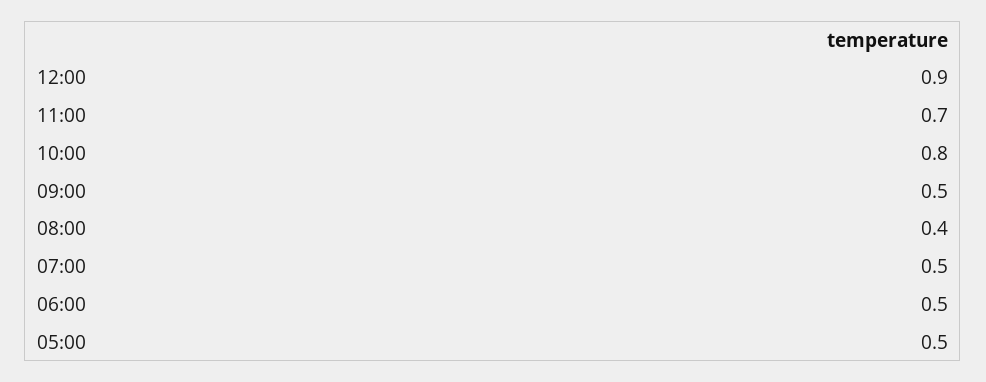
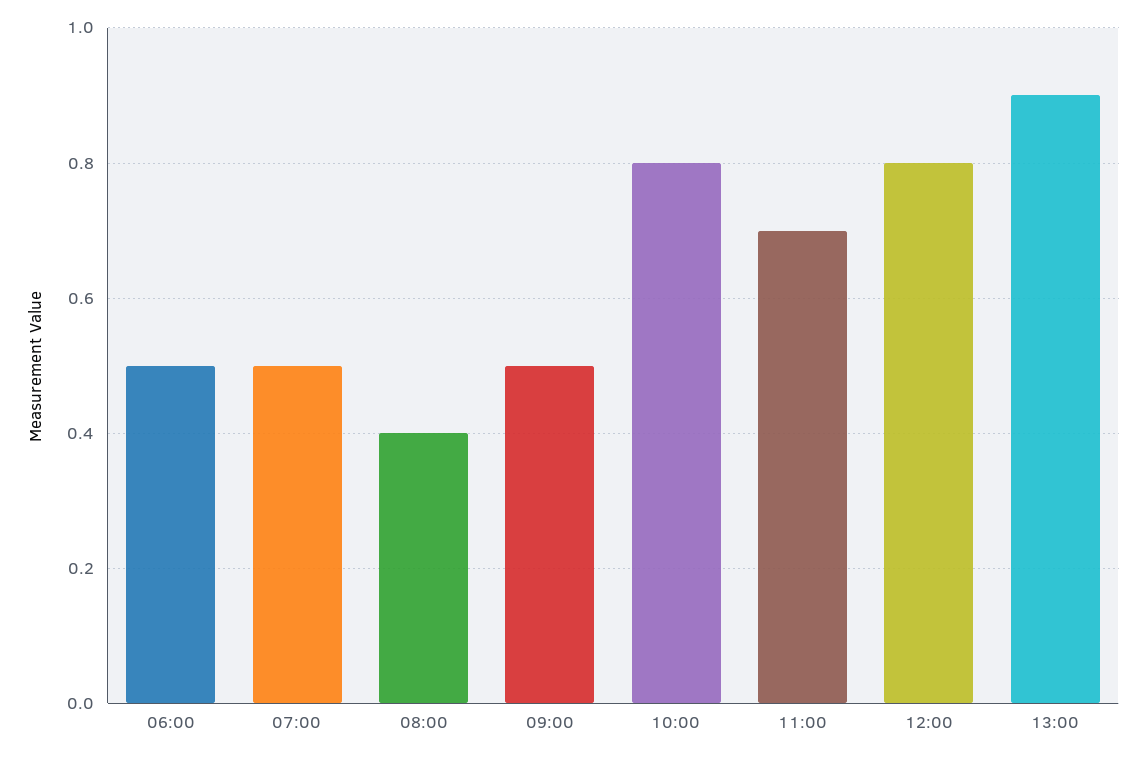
12:00: 0.9 -> 0.8
05:00: 0.5 -> none
13:00: none -> 0.9

